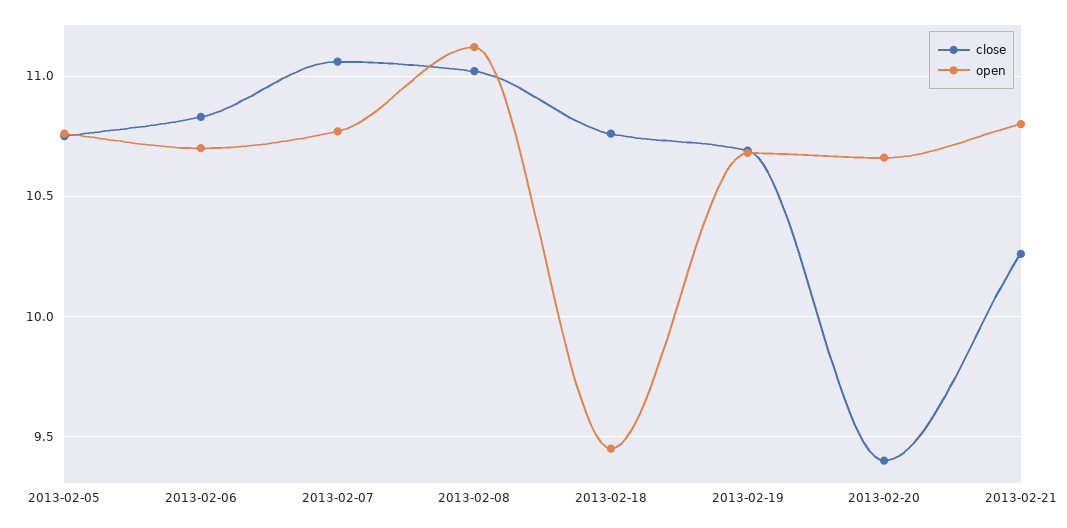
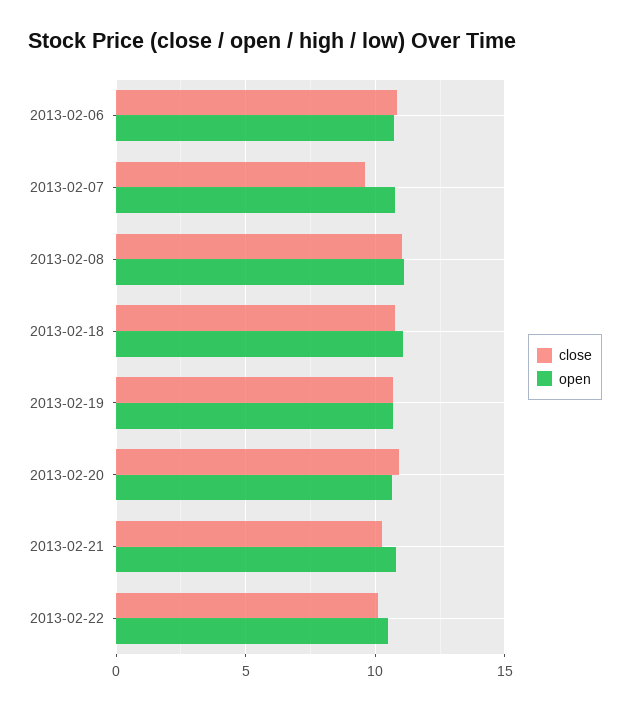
close, 2013-02-05: 10.75 -> none
open, 2013-02-05: 10.75 -> none
close, 2013-02-07: 11.05 -> 9.5
open, 2013-02-18: 9.45 -> 11
close, 2013-02-20: 9.4 -> 11
close, 2013-02-22: none -> 10
open, 2013-02-22: none -> 10.5

